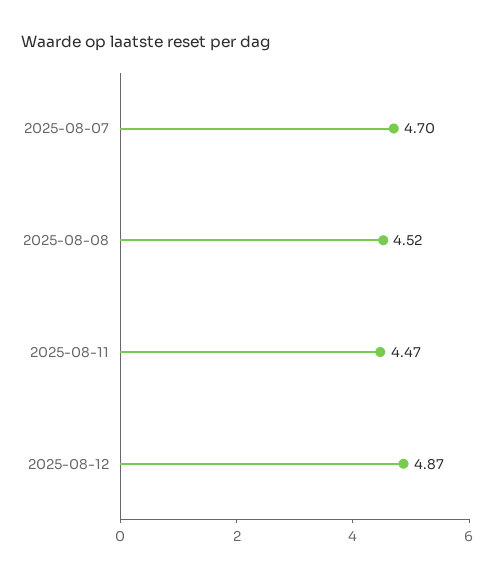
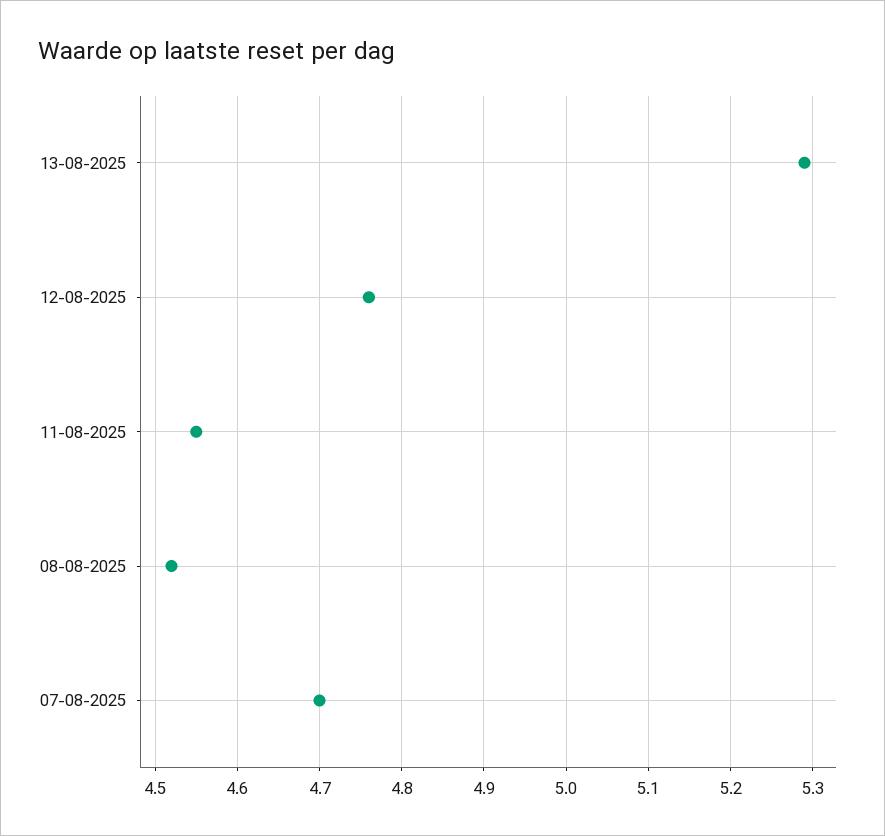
2025-08-11: 4.47 -> 4.55
2025-08-12: 4.87 -> 4.76
13-08-2025: none -> 5.29

